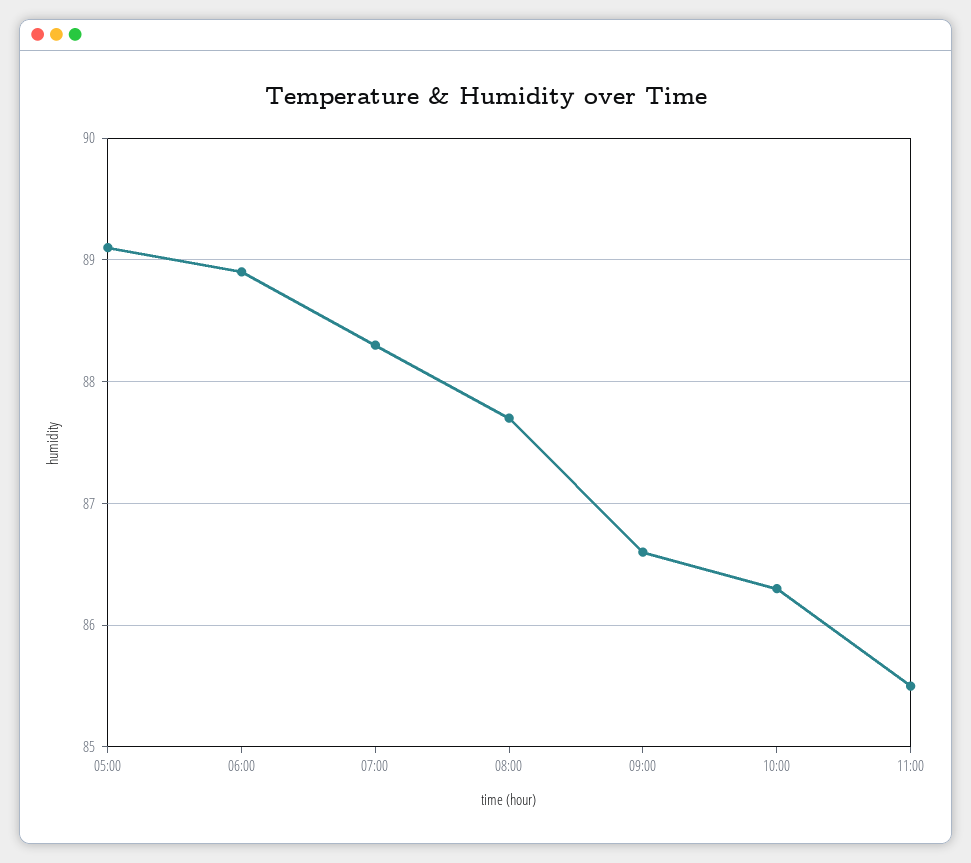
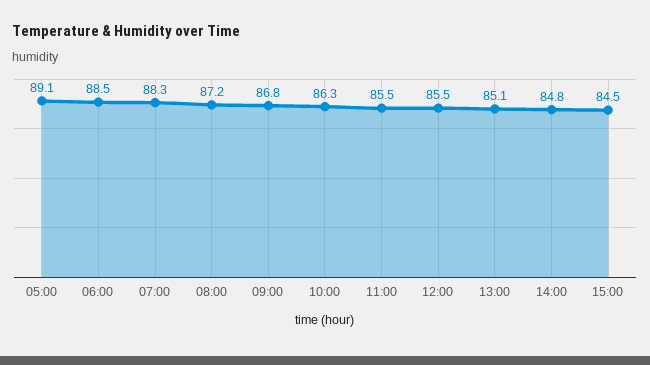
06:00: 88.9 -> 88.5
08:00: 87.7 -> 87.2
09:00: 86.6 -> 86.8
12:00: none -> 85.5
13:00: none -> 85.1
14:00: none -> 84.8
15:00: none -> 84.5

